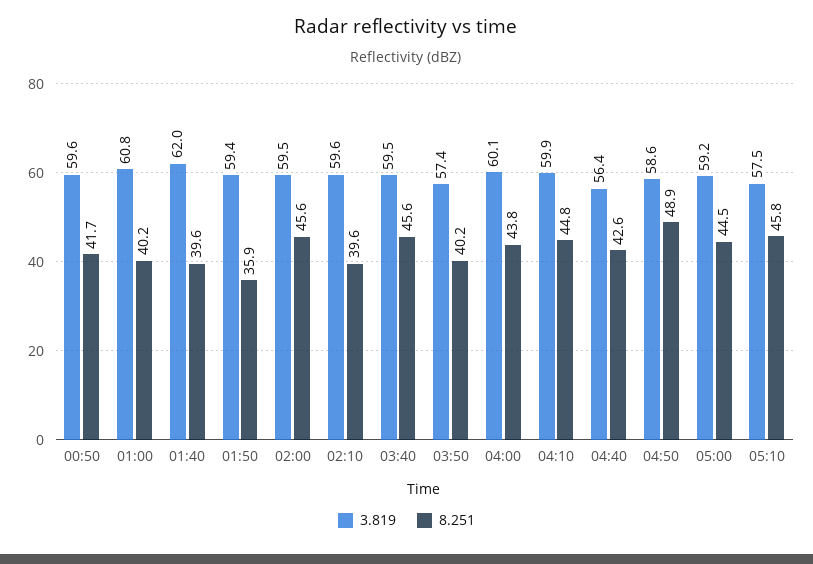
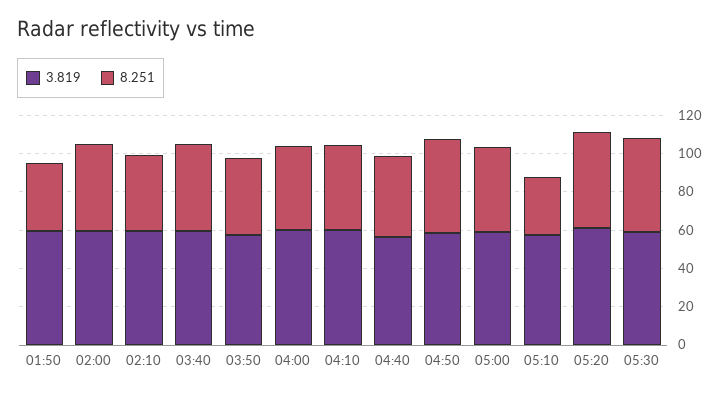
3.819, 00:50: 59.6 -> none
8.251, 00:50: 41.7 -> none
3.819, 01:00: 60.8 -> none
8.251, 01:00: 40.2 -> none
3.819, 01:40: 62 -> none
8.251, 01:40: 39.6 -> none
8.251, 05:10: 45.8 -> 30
3.819, 05:20: none -> 60
8.251, 05:20: none -> 50
3.819, 05:30: none -> 60
8.251, 05:30: none -> 50

